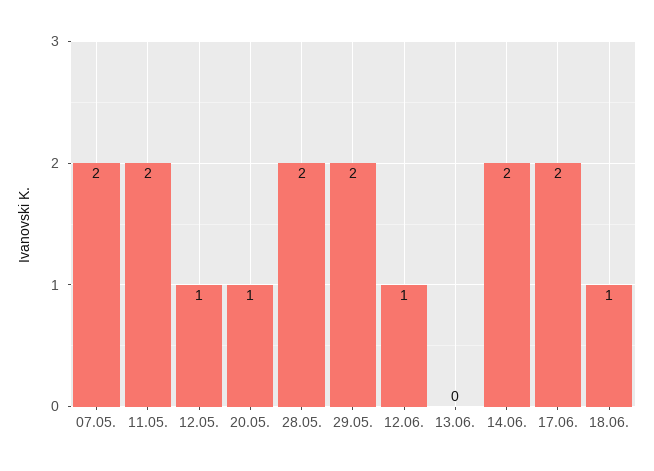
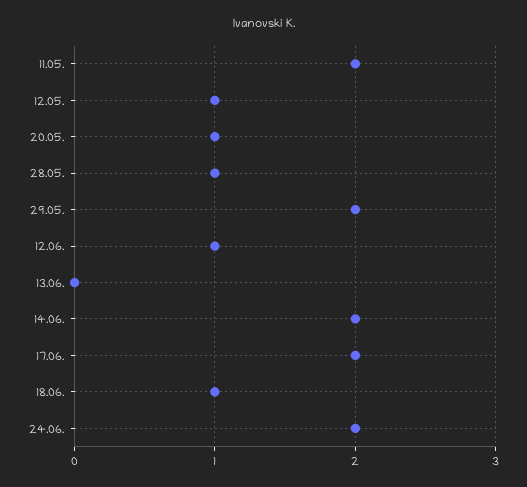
07.05.: 2 -> none
28.05.: 2 -> 1
24.06.: none -> 2

